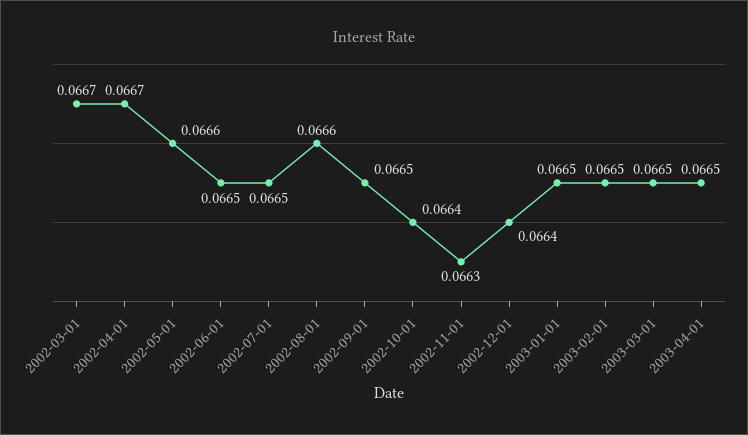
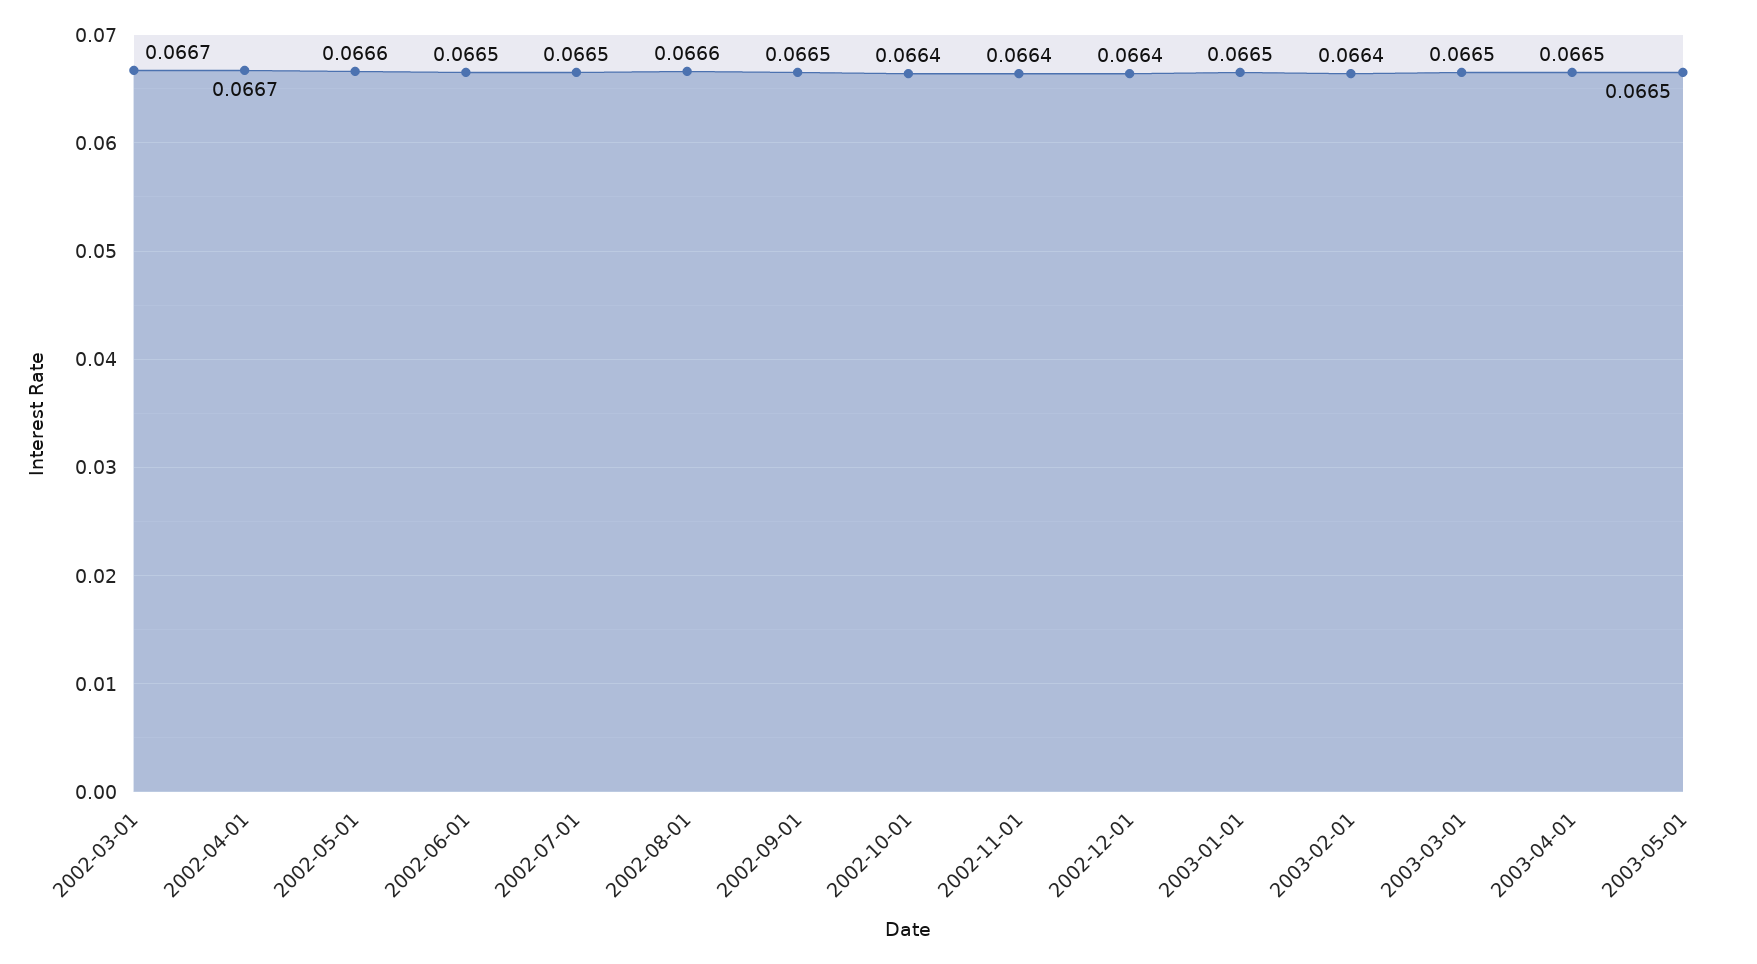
2002-11-01: 0.0663 -> 0.0664
2003-02-01: 0.0665 -> 0.0664
2003-05-01: none -> 0.0665

